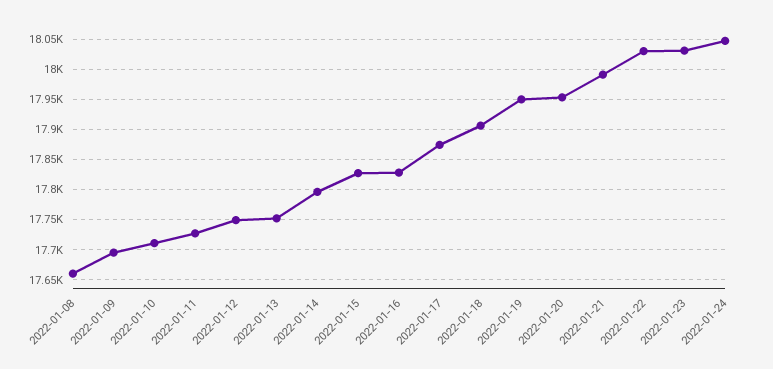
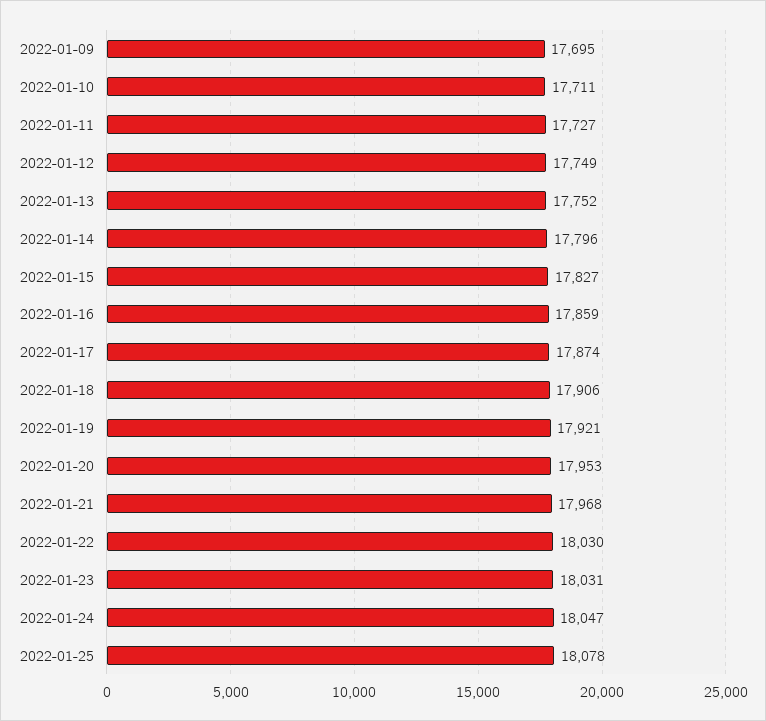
2022-01-08: 17660 -> none
2022-01-16: 17830 -> 17859
2022-01-19: 17950 -> 17921
2022-01-21: 17990 -> 17968
2022-01-25: none -> 18078

